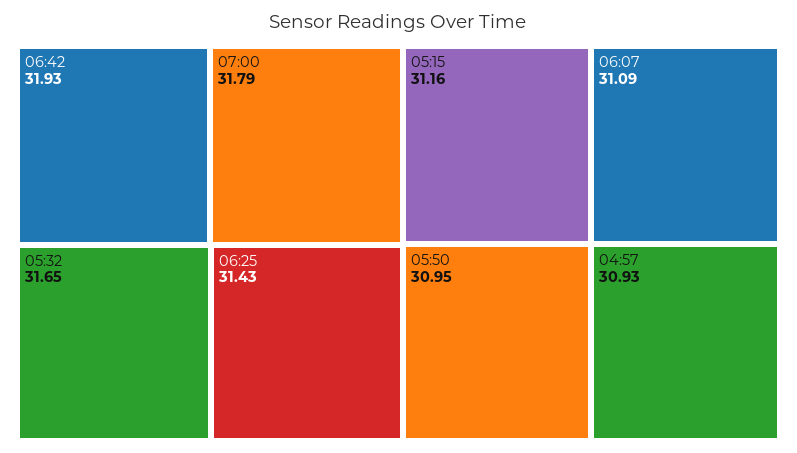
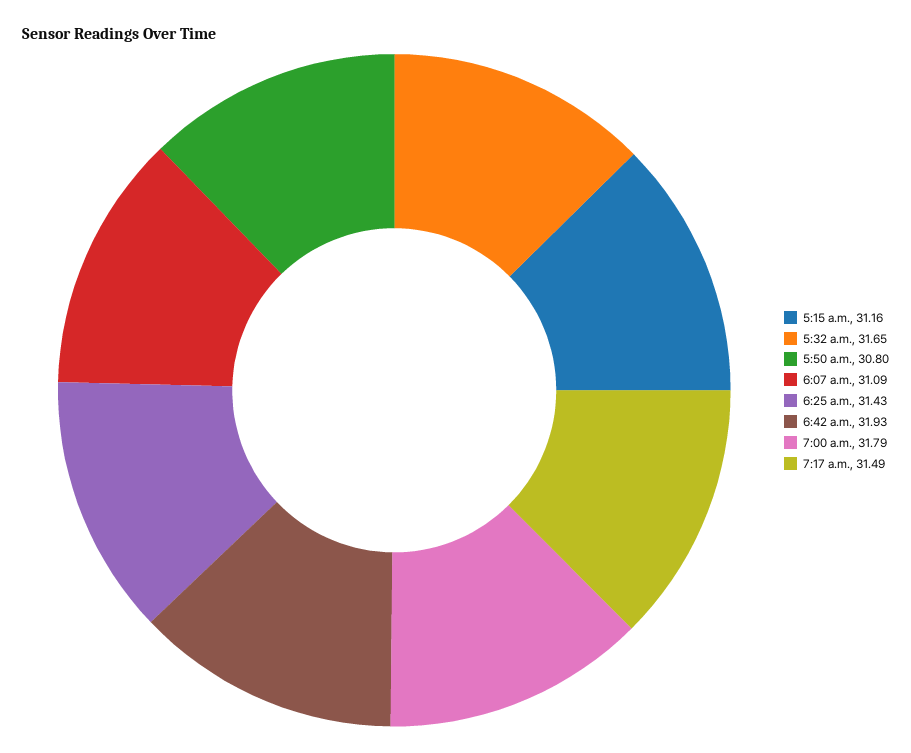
05:50: 30.95 -> 30.8
04:57: 30.93 -> none
7:17 a.m.: none -> 31.49

